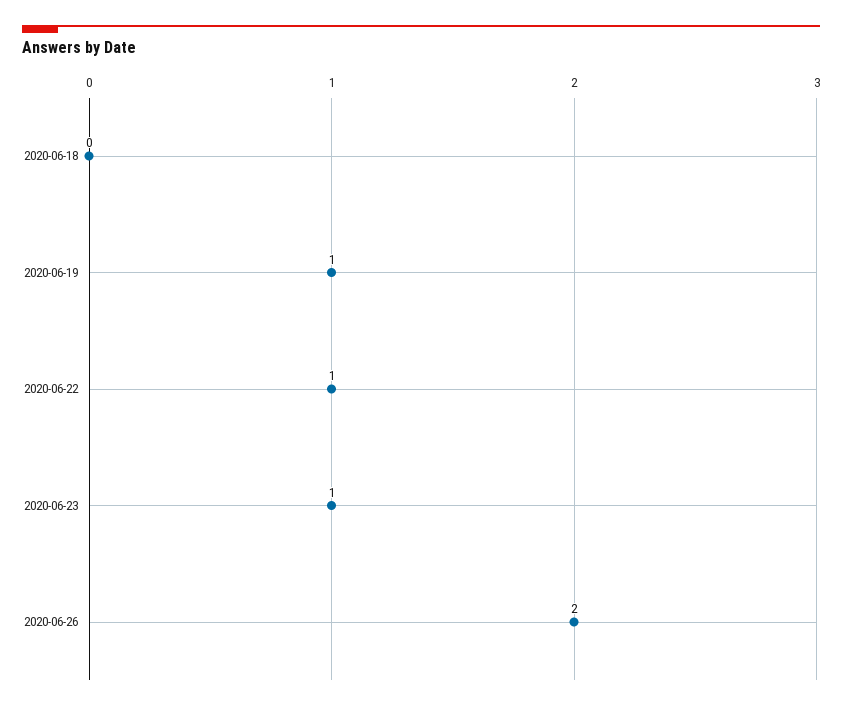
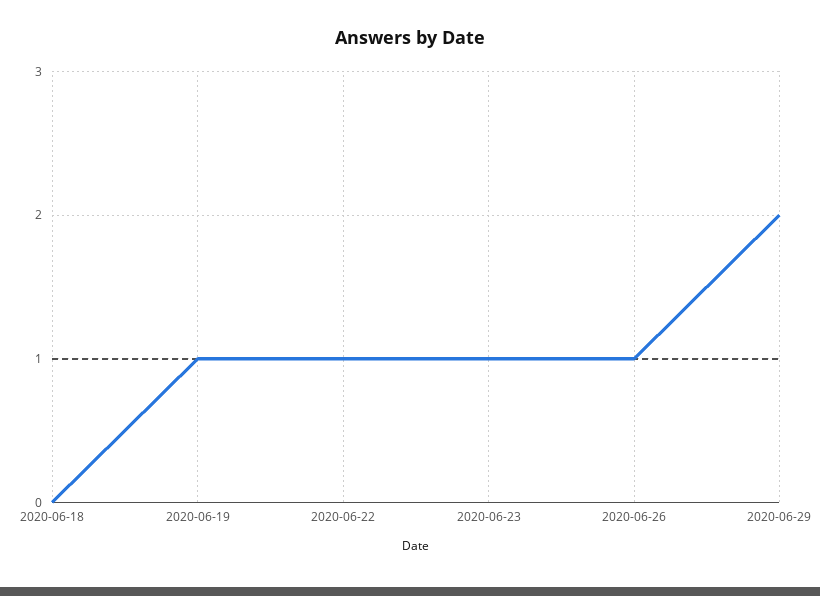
2020-06-26: 2 -> 1
2020-06-29: none -> 2

